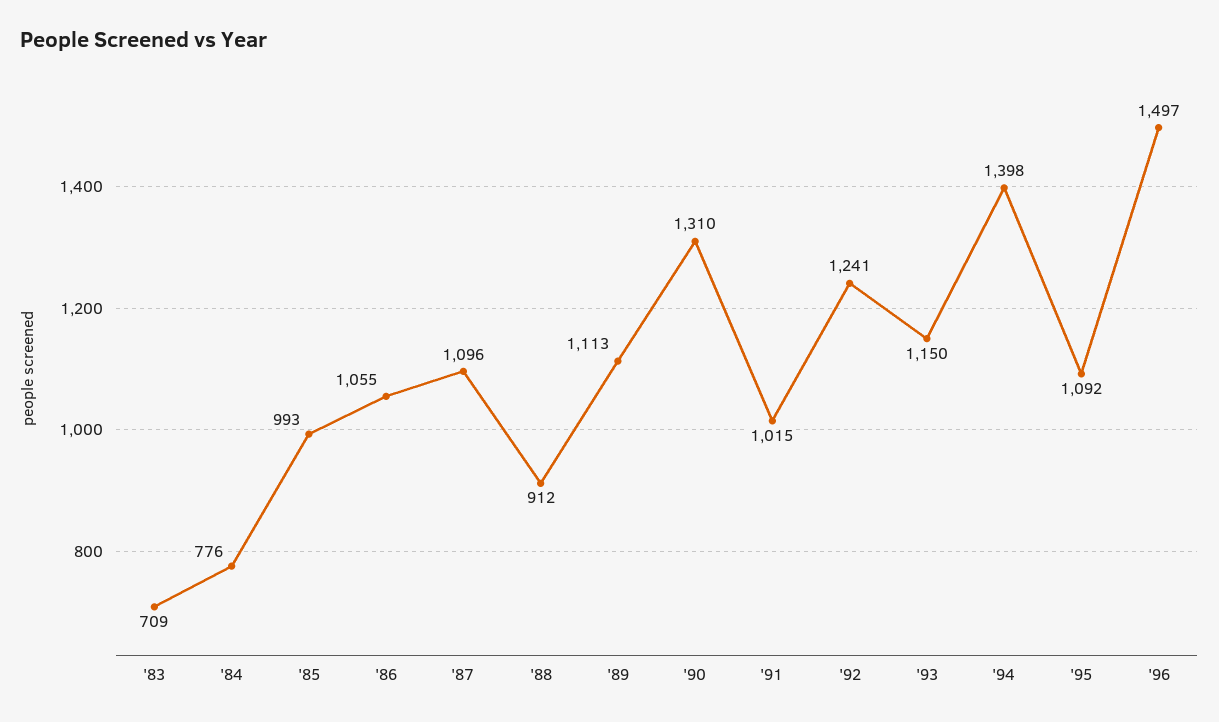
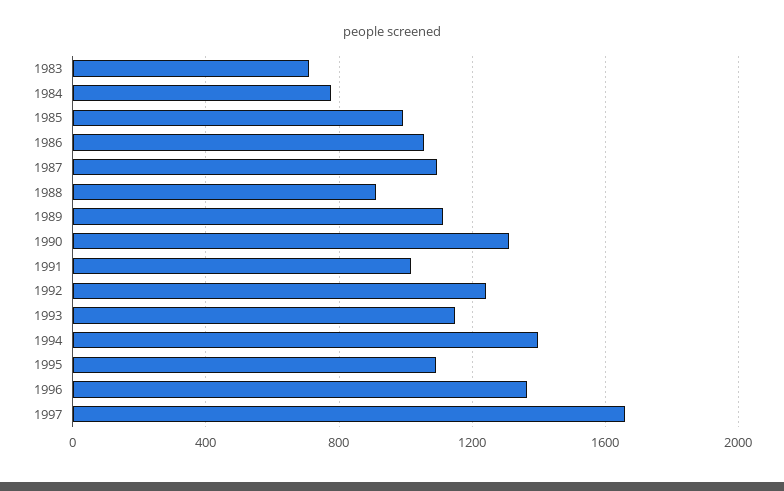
'96: 1497 -> 1350
1997: none -> 1650

